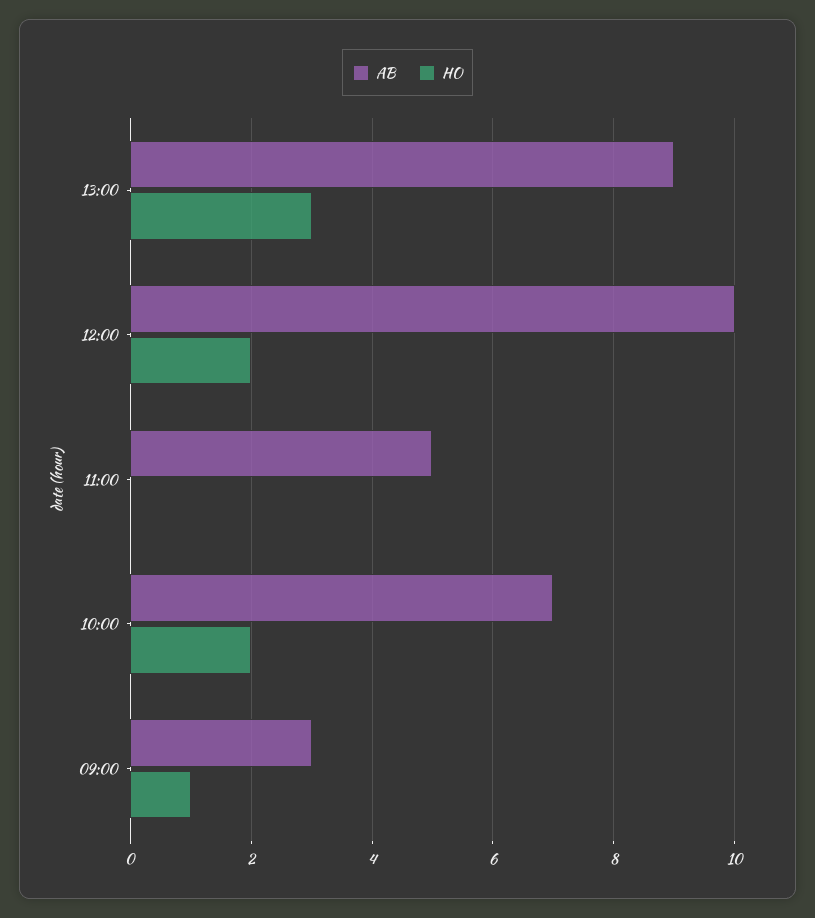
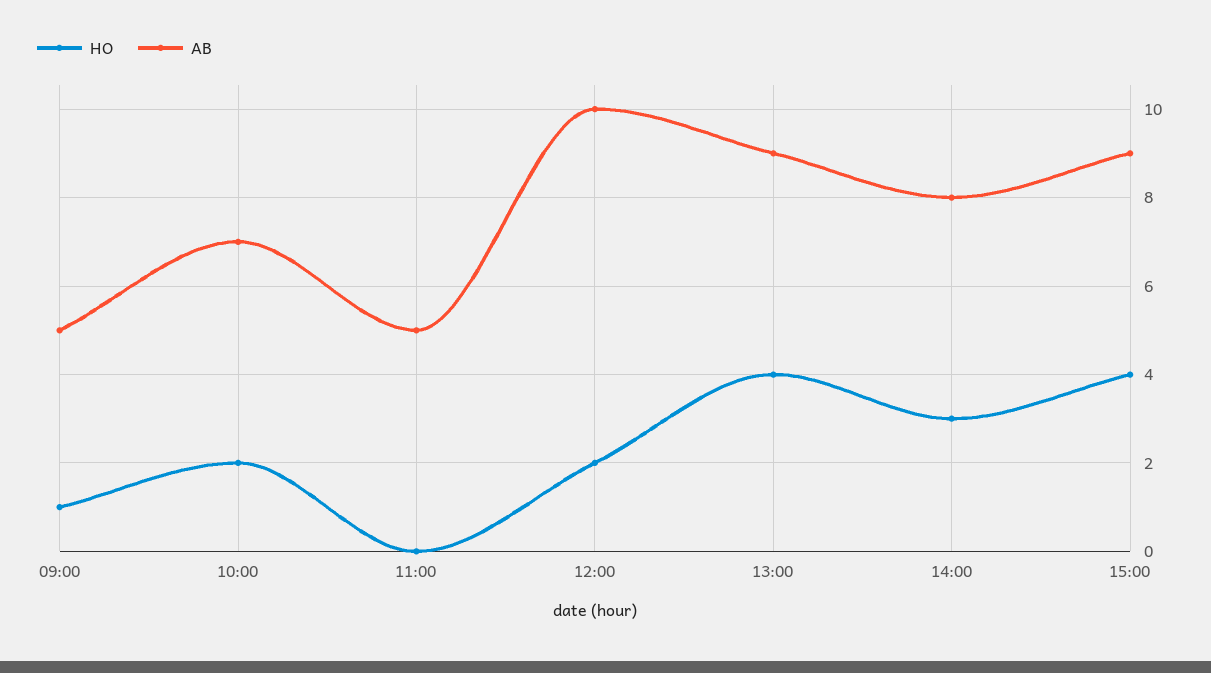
HO, 13:00: 3 -> 4
AB, 09:00: 3 -> 5
HO, 14:00: none -> 3
AB, 14:00: none -> 8
HO, 15:00: none -> 4
AB, 15:00: none -> 9

